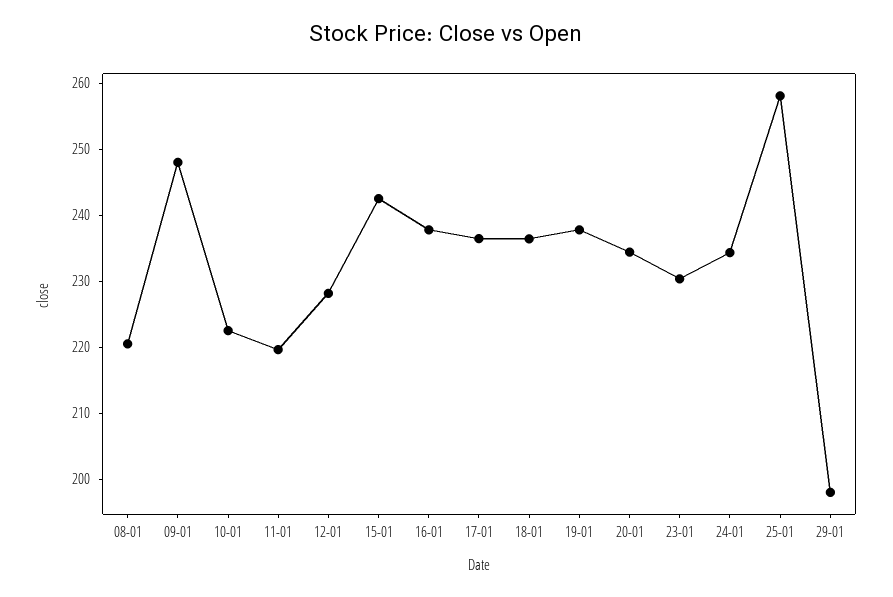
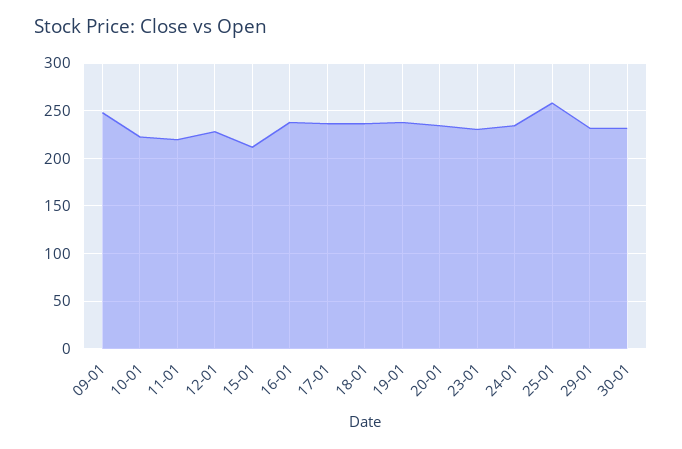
08-01: 220 -> none
15-01: 242 -> 210
29-01: 198 -> 230
30-01: none -> 230

